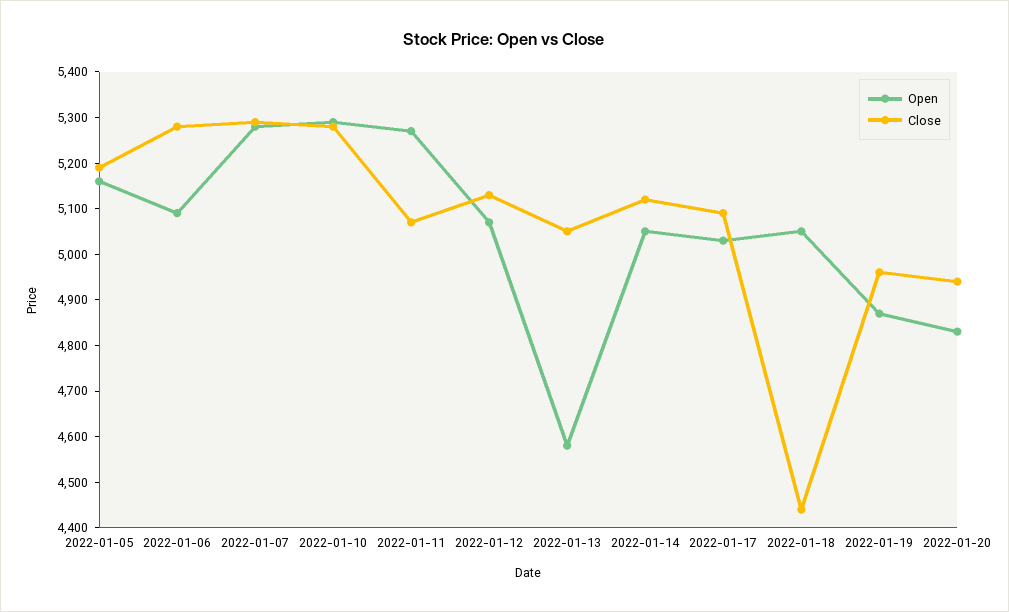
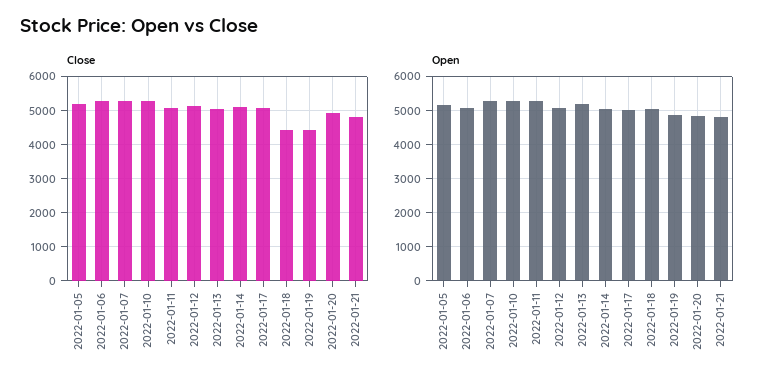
Open, 2022-01-13: 4580 -> 5200
Close, 2022-01-19: 4960 -> 4400
Close, 2022-01-21: none -> 4800
Open, 2022-01-21: none -> 4800

